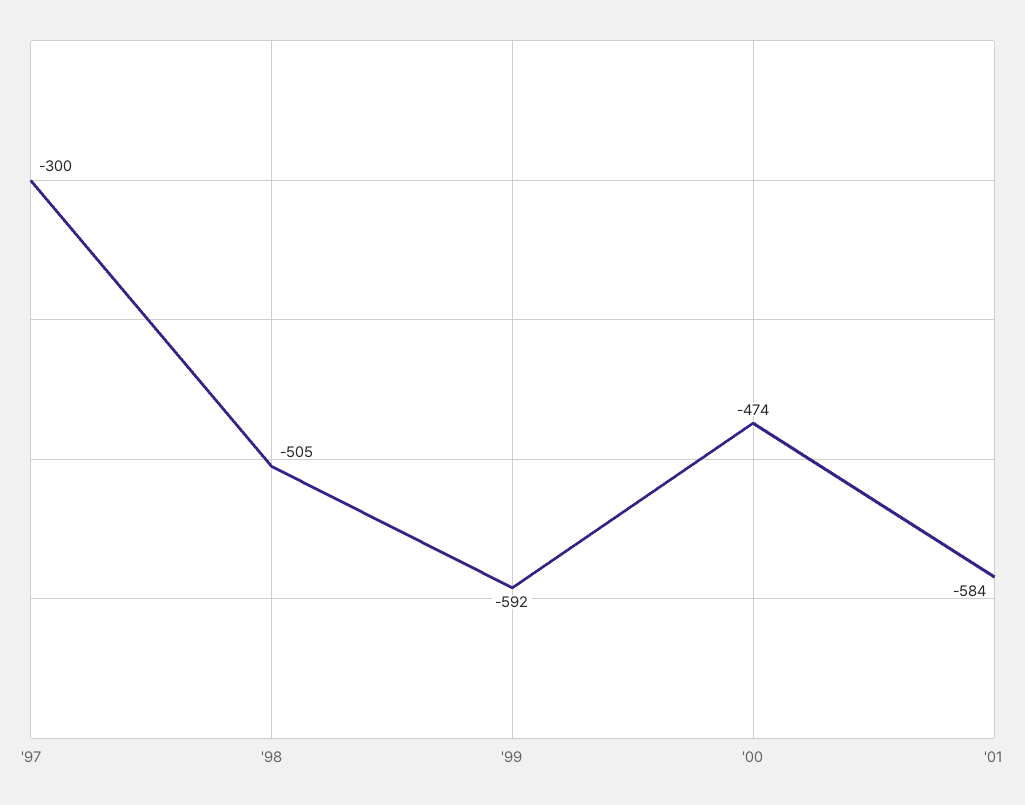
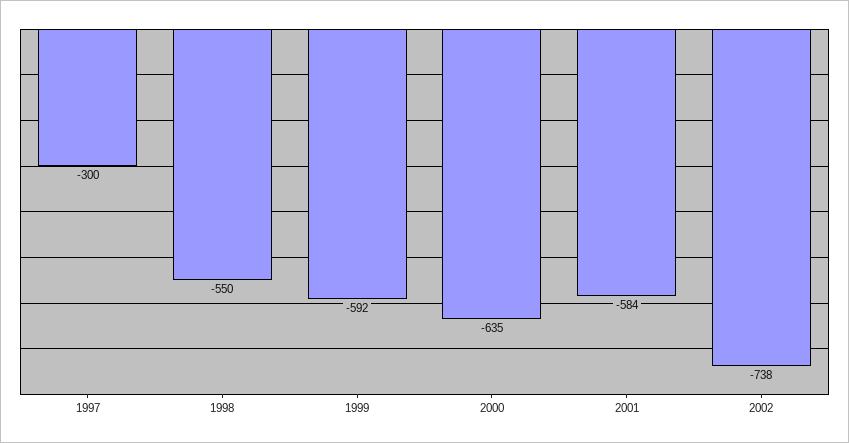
'98: -505 -> -550
'00: -474 -> -635
2002: none -> -738

